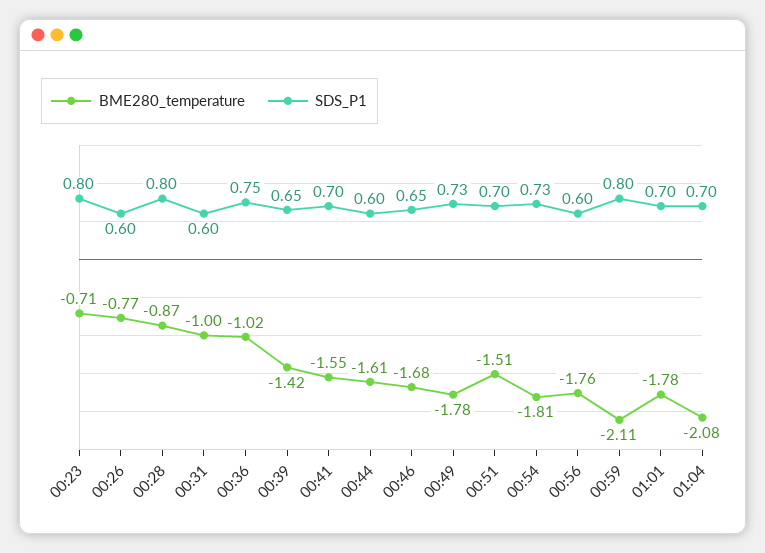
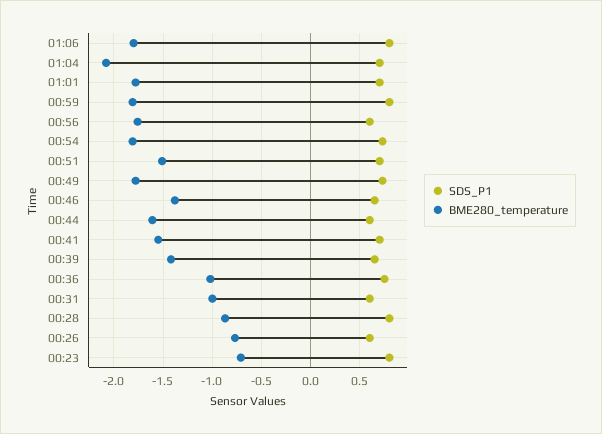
BME280_temperature, 00:46: -1.68 -> -1.4
BME280_temperature, 00:59: -2.11 -> -1.8
SDS_P1, 01:06: none -> 0.8
BME280_temperature, 01:06: none -> -1.8

